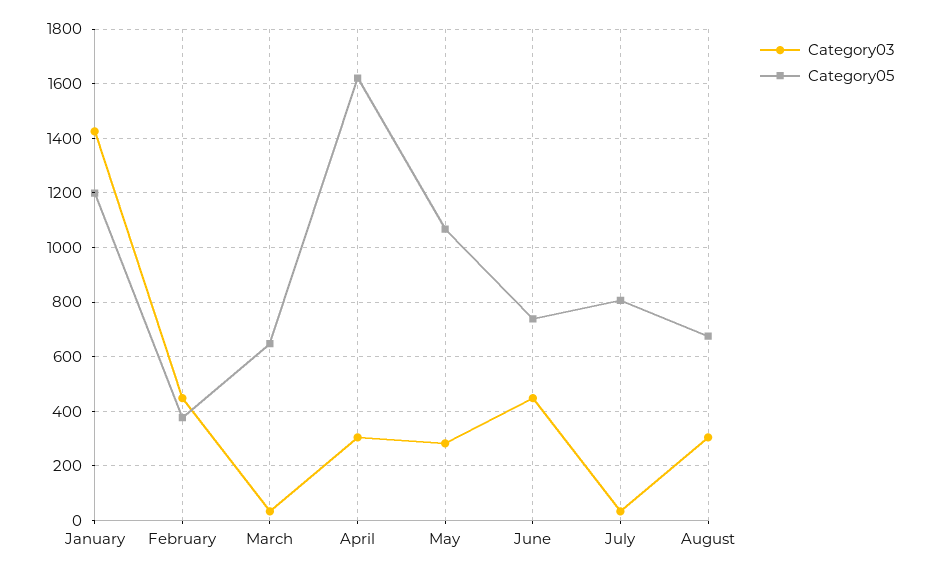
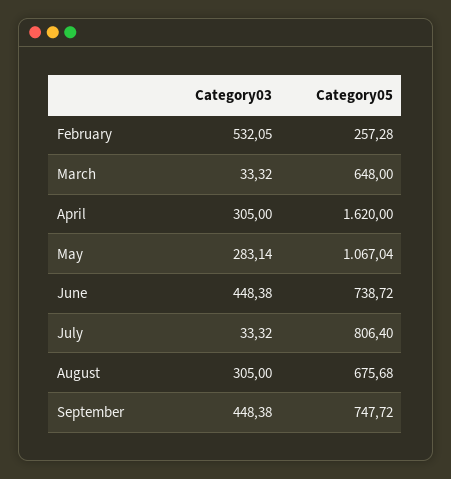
Category03, January: 1425 -> none
Category05, January: 1200 -> none
Category03, February: 450 -> 532.05
Category05, February: 375 -> 257.28
Category03, September: none -> 448.38
Category05, September: none -> 747.72

